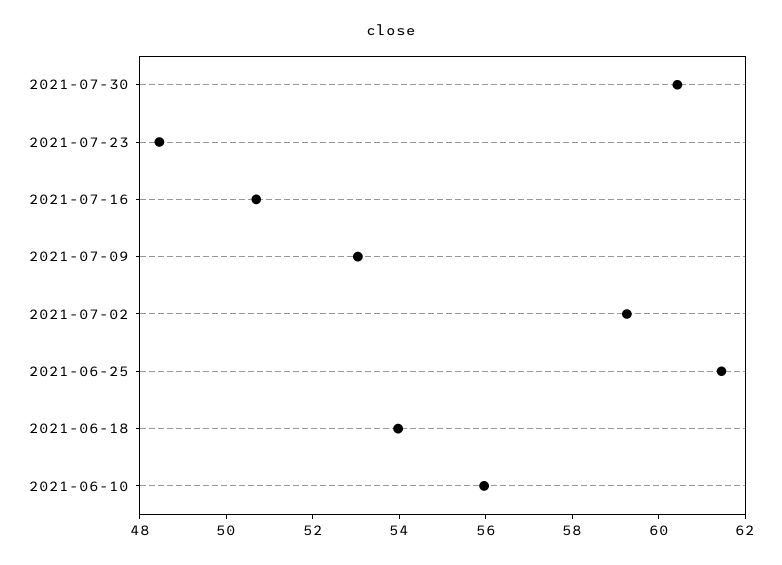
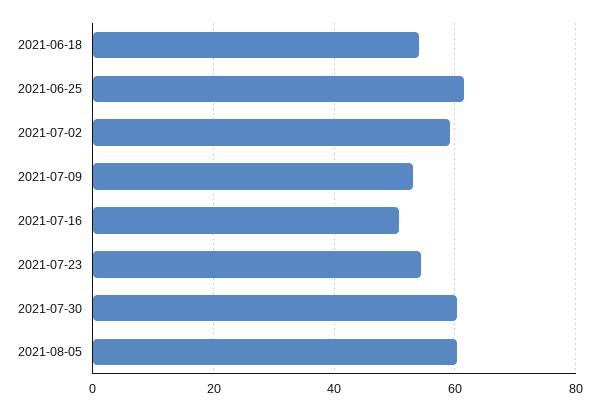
2021-07-23: 48.5 -> 54
2021-06-10: 56 -> none
2021-08-05: none -> 60

